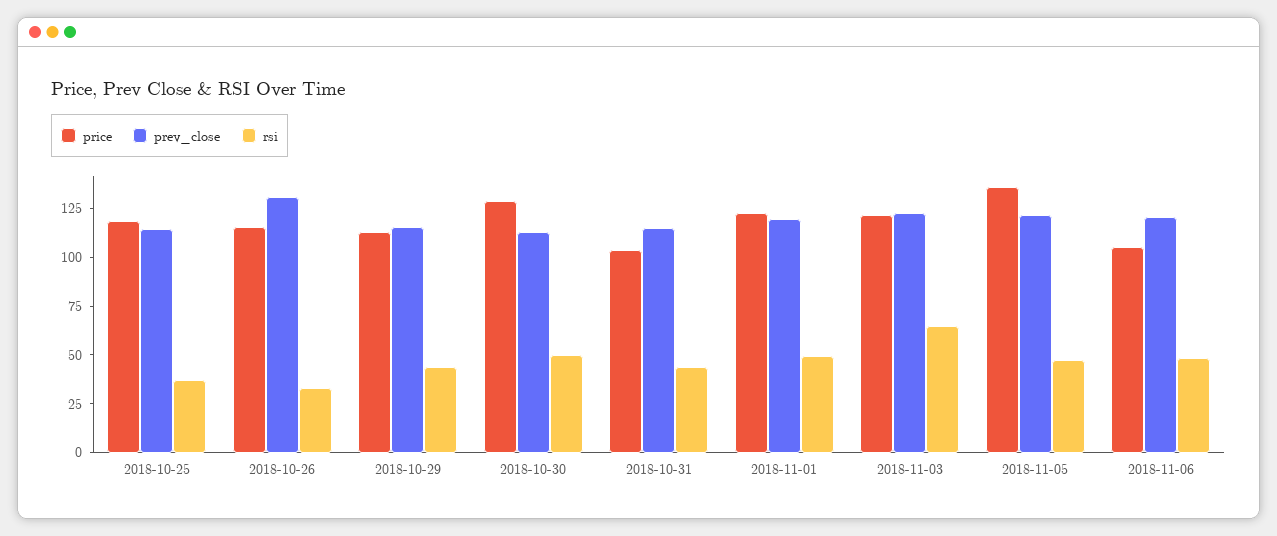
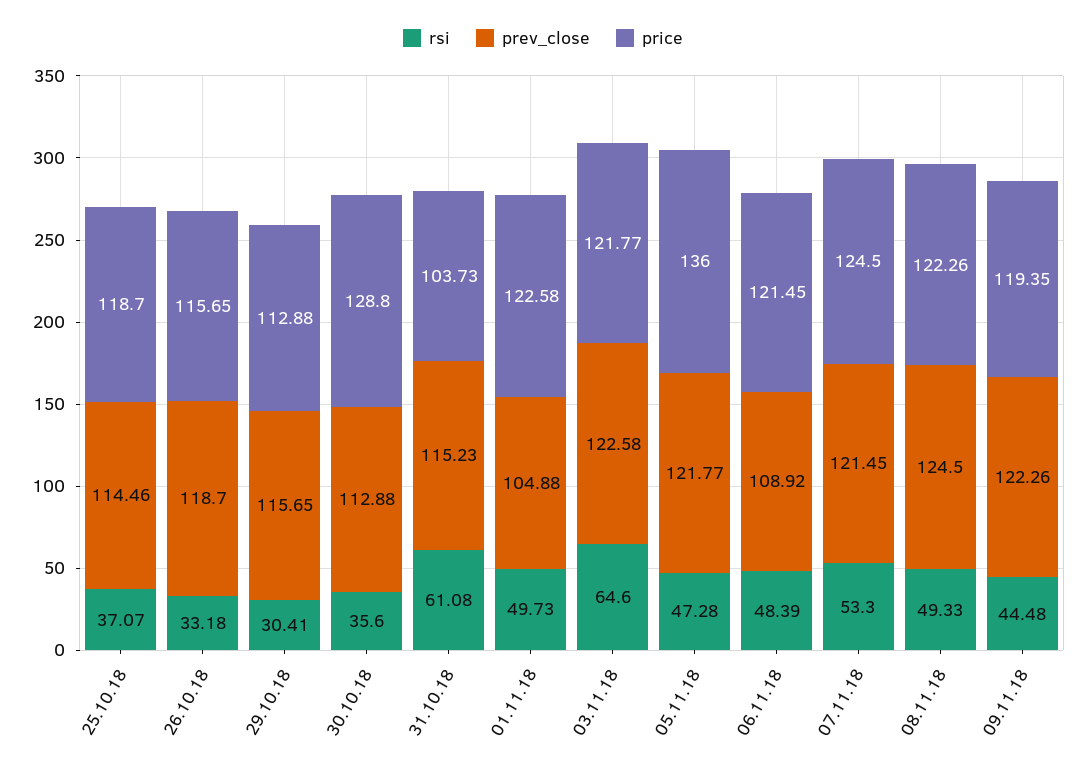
prev_close, 2018-10-26: 130 -> 118.7
rsi, 2018-10-29: 45 -> 30.41
rsi, 2018-10-30: 50 -> 35.6
rsi, 2018-10-31: 45 -> 61.08
prev_close, 2018-11-01: 120 -> 104.88
price, 2018-11-06: 105 -> 121.45
prev_close, 2018-11-06: 120 -> 108.92
rsi, 07.11.18: none -> 53.3
prev_close, 07.11.18: none -> 121.45
price, 07.11.18: none -> 124.5
rsi, 08.11.18: none -> 49.33
prev_close, 08.11.18: none -> 124.5
price, 08.11.18: none -> 122.26
rsi, 09.11.18: none -> 44.48
prev_close, 09.11.18: none -> 122.26
price, 09.11.18: none -> 119.35

